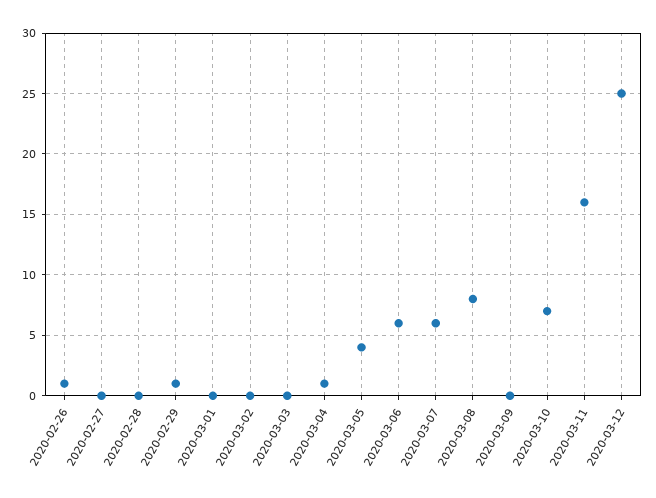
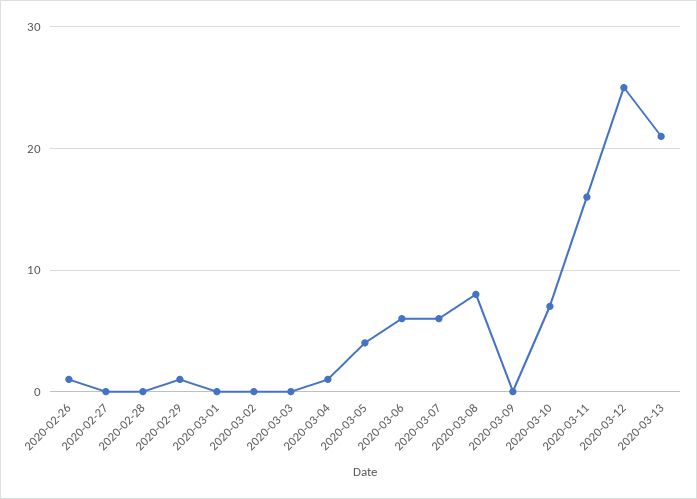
2020-03-13: none -> 21

